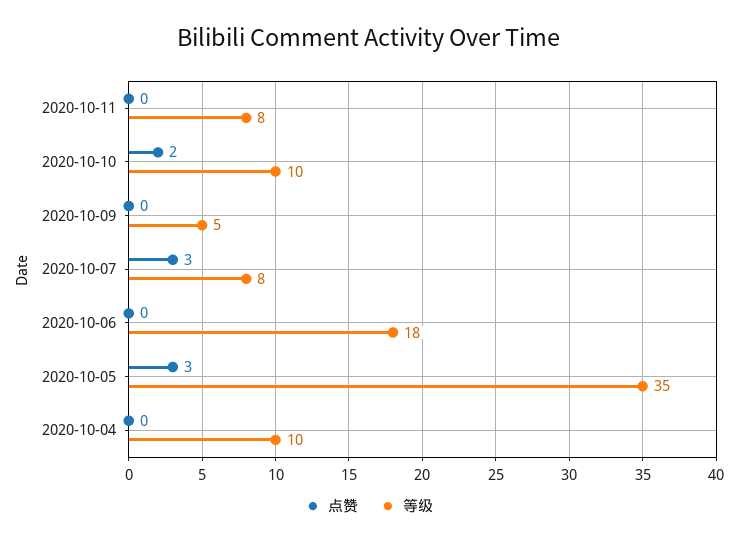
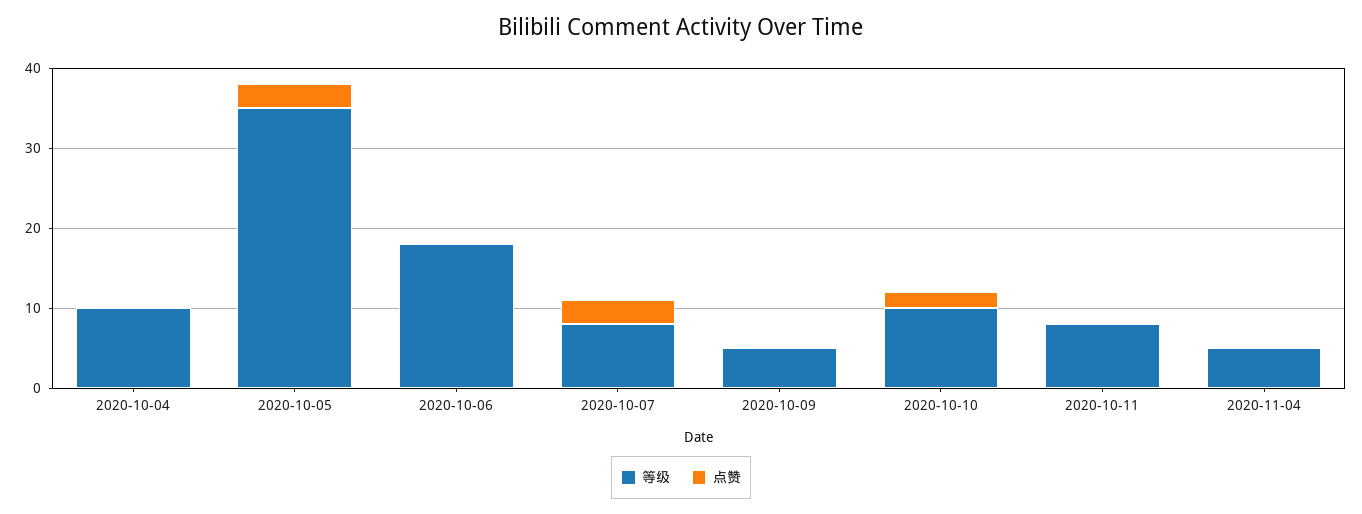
等级, 2020-11-04: none -> 5
点赞, 2020-11-04: none -> 0

